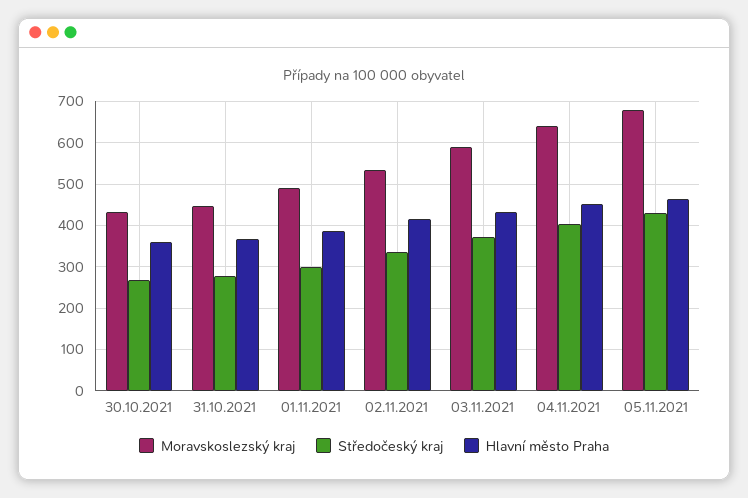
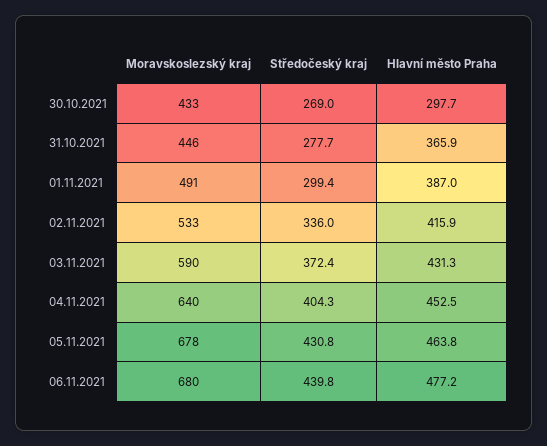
Hlavní město Praha, 30.10.2021: 360 -> 297.7
Moravskoslezský kraj, 06.11.2021: none -> 680
Středočeský kraj, 06.11.2021: none -> 439.8
Hlavní město Praha, 06.11.2021: none -> 477.2

